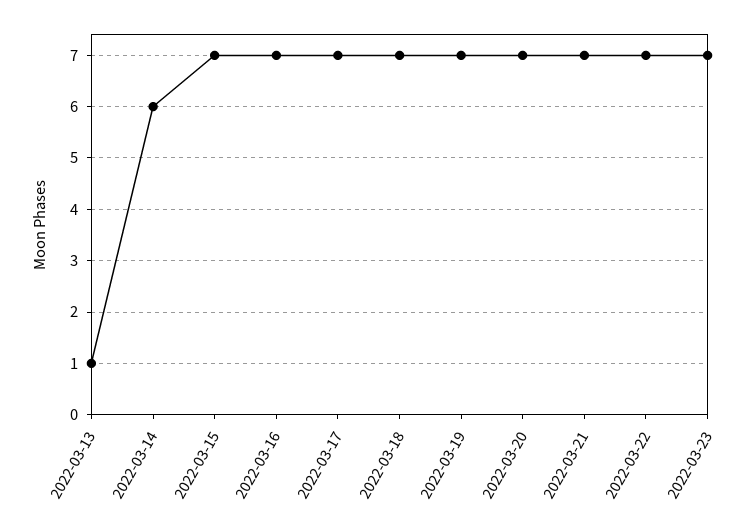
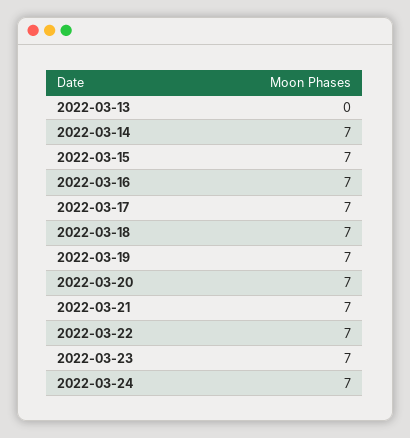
2022-03-13: 1 -> 0
2022-03-14: 6 -> 7
2022-03-24: none -> 7

